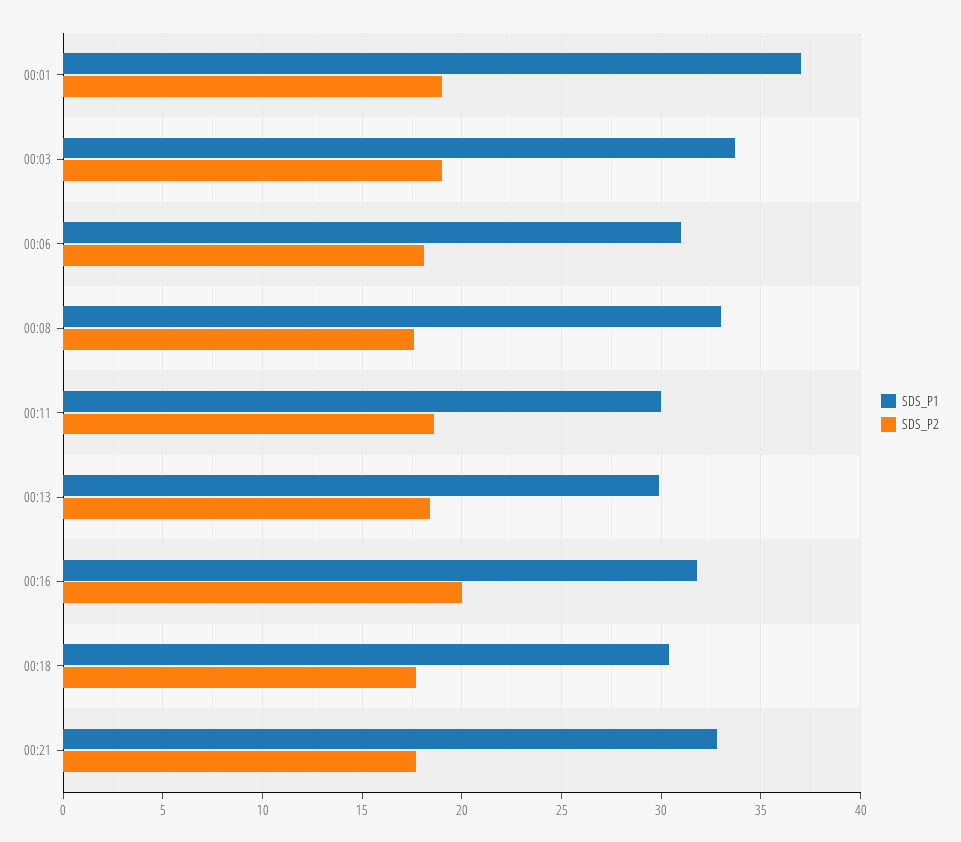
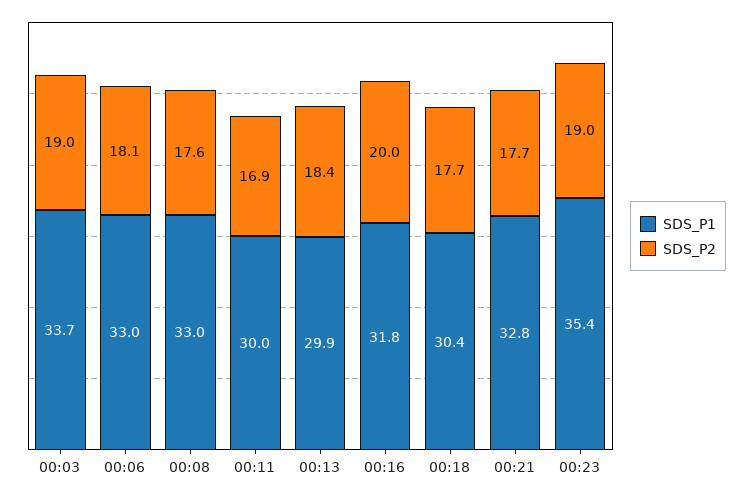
SDS_P1, 00:01: 37 -> none
SDS_P2, 00:01: 19 -> none
SDS_P1, 00:06: 31 -> 33
SDS_P2, 00:11: 18.5 -> 16.9
SDS_P1, 00:23: none -> 35.4
SDS_P2, 00:23: none -> 19

